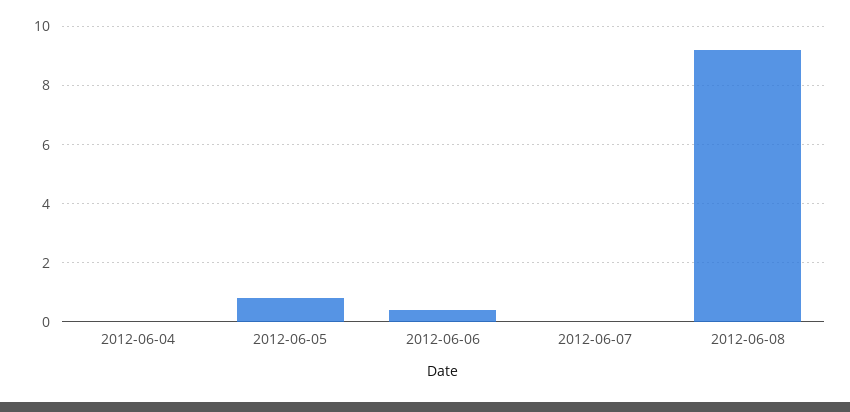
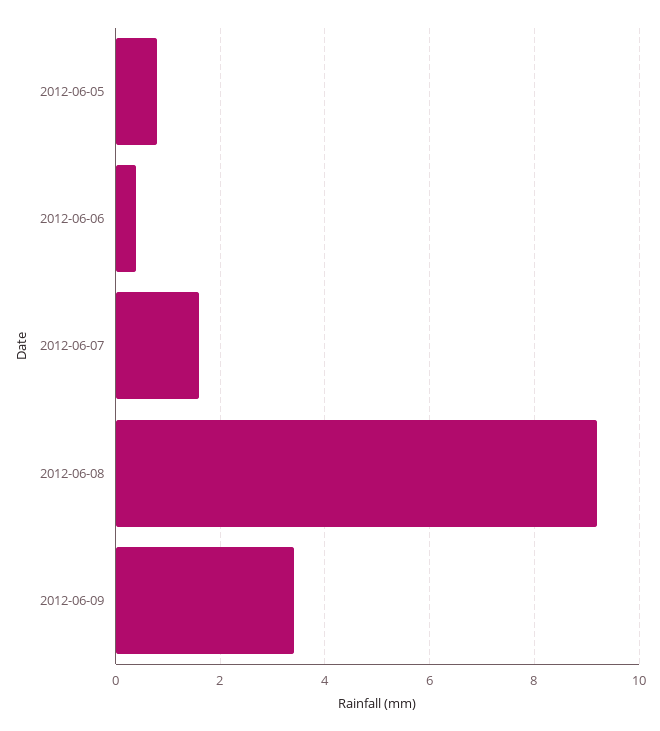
2012-06-04: 0 -> none
2012-06-07: 0 -> 1.5
2012-06-09: none -> 3.5

